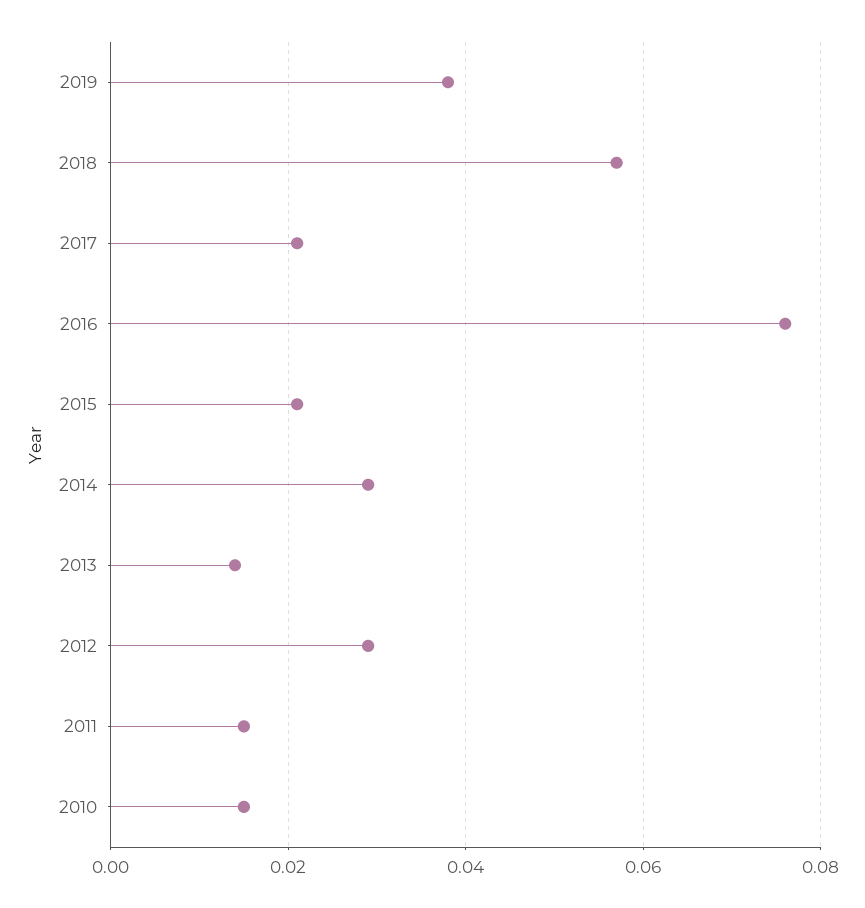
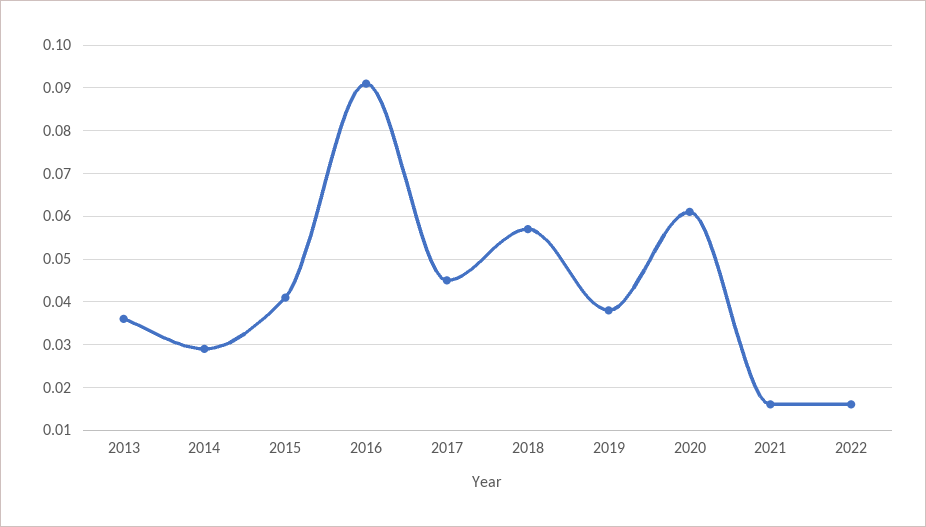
2017: 0.02 -> 0.045
2016: 0.075 -> 0.09
2015: 0.02 -> 0.04
2013: 0.015 -> 0.035
2012: 0.03 -> none
2011: 0.015 -> none
2010: 0.015 -> none
2020: none -> 0.06
2021: none -> 0.015
2022: none -> 0.015

